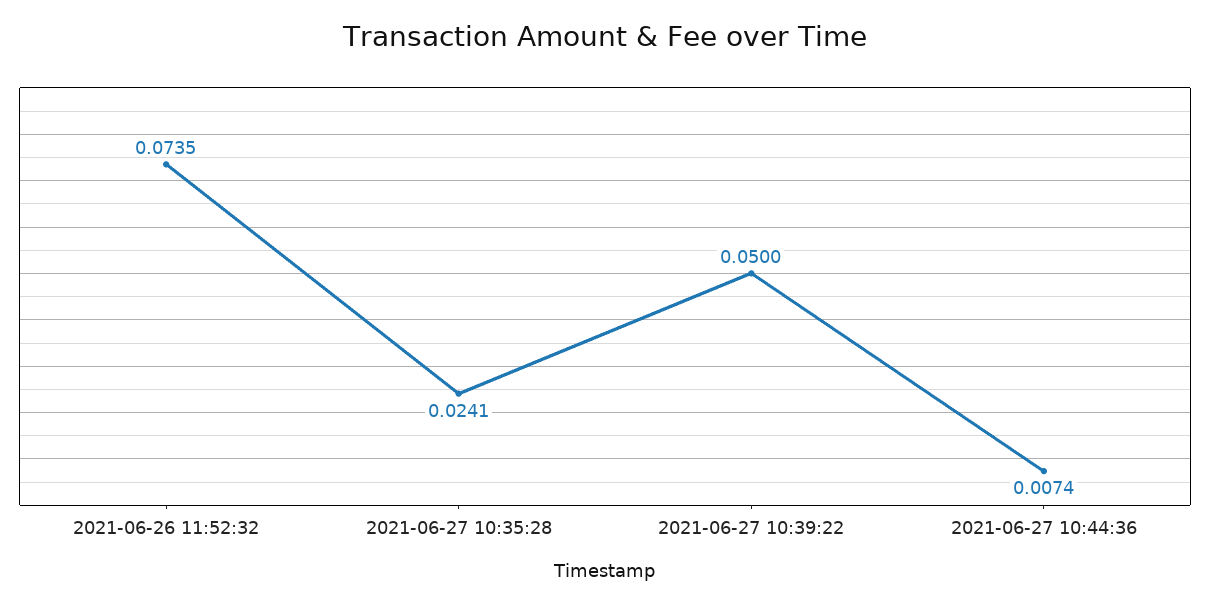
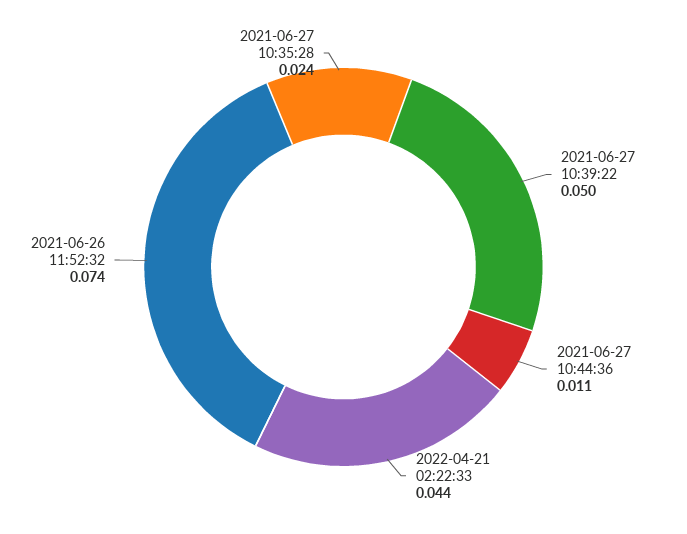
2021-06-27 10:44:36: 0.0074 -> 0.011
2022-04-21 02:22:33: none -> 0.044

